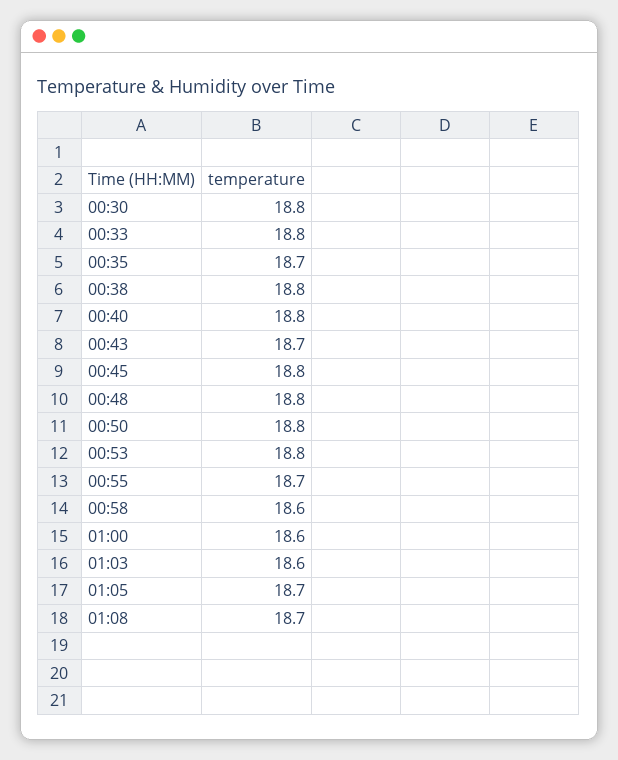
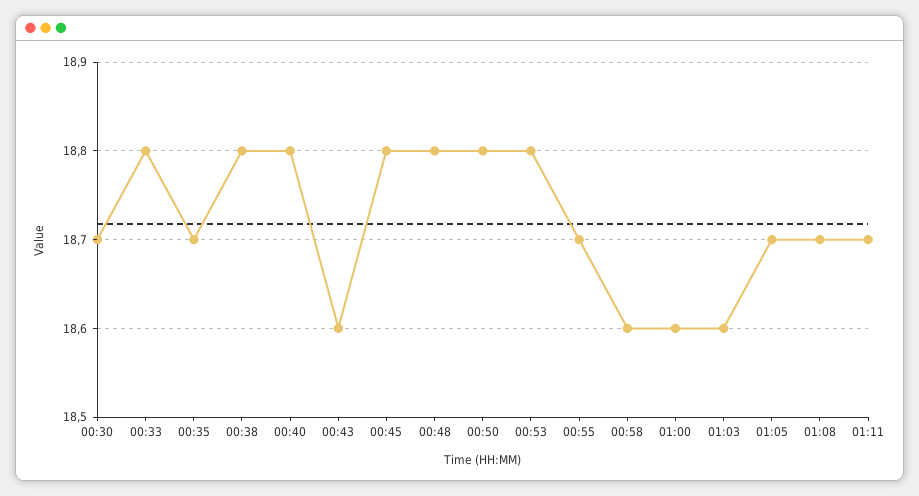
00:30: 18.8 -> 18.7
00:43: 18.7 -> 18.6
01:11: none -> 18.7

